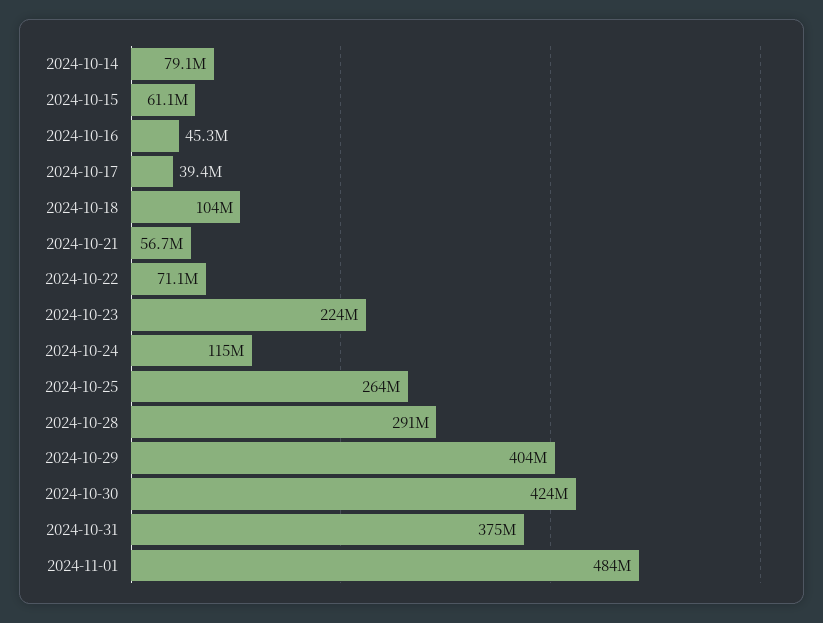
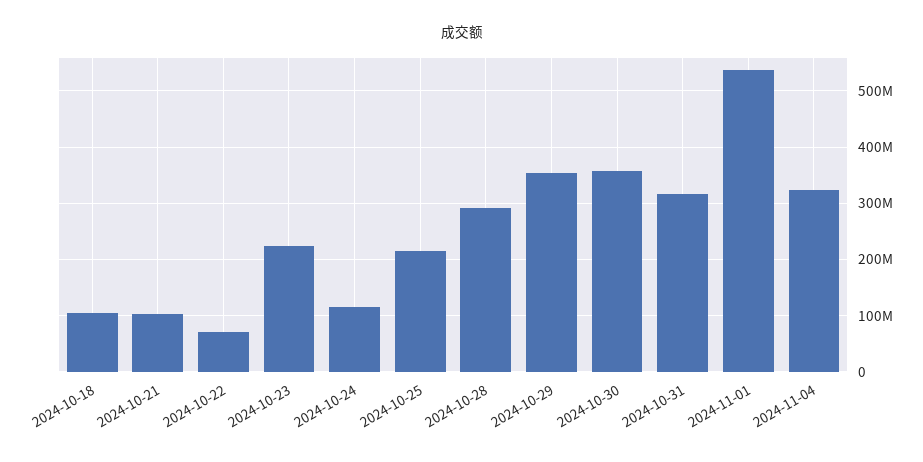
2024-10-14: 79100000 -> none
2024-10-15: 61100000 -> none
2024-10-16: 45300000 -> none
2024-10-17: 39400000 -> none
2024-10-21: 56700000 -> 100000000
2024-10-25: 264000000 -> 220000000
2024-10-29: 404000000 -> 360000000
2024-10-30: 424000000 -> 360000000
2024-10-31: 375000000 -> 320000000
2024-11-01: 484000000 -> 540000000
2024-11-04: none -> 320000000

